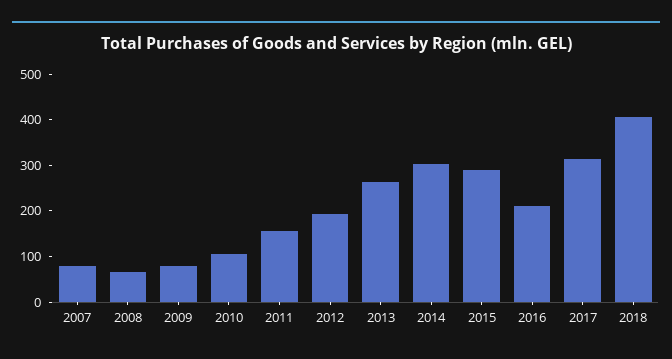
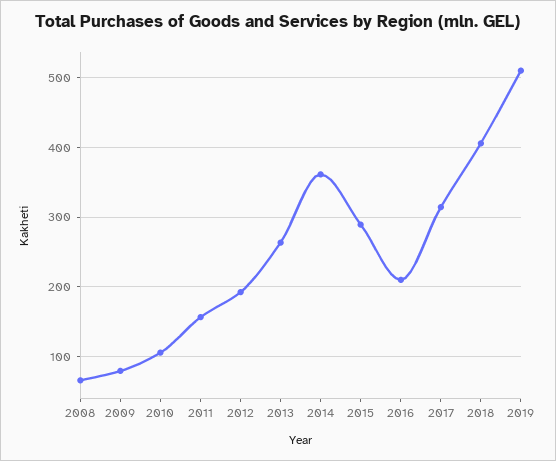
2007: 80 -> none
2014: 300 -> 360
2019: none -> 510

